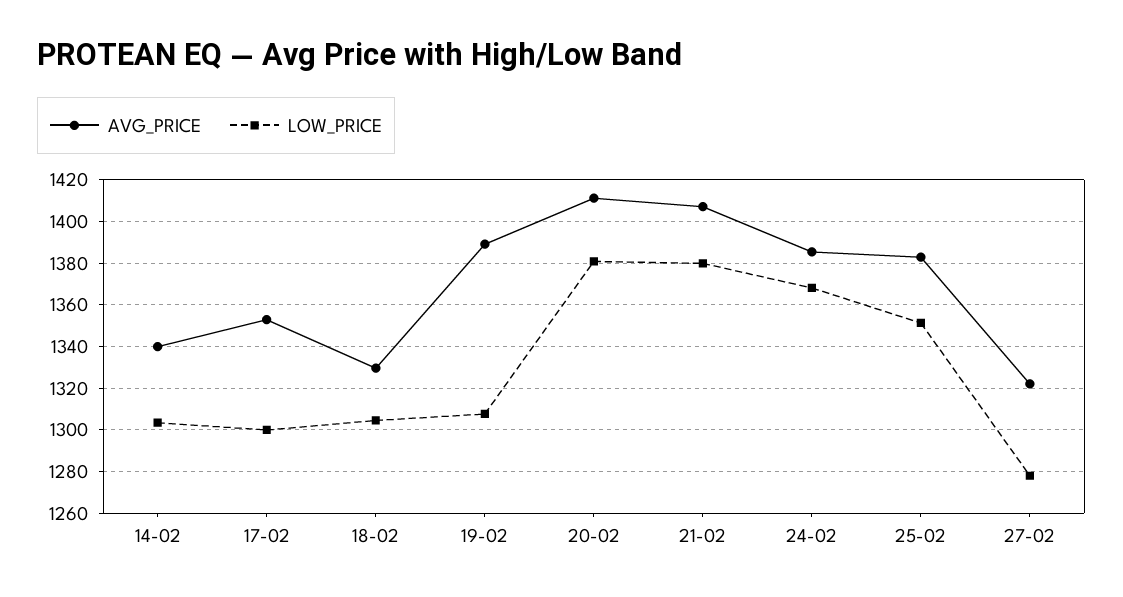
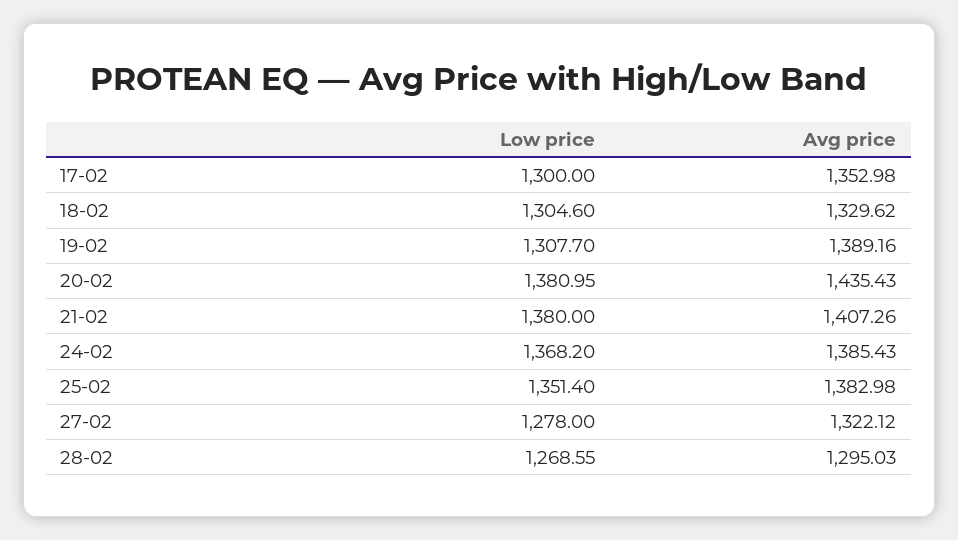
AVG_PRICE, 14-02: 1340 -> none
LOW_PRICE, 14-02: 1305 -> none
AVG_PRICE, 20-02: 1410 -> 1435.43
LOW_PRICE, 28-02: none -> 1268.55
AVG_PRICE, 28-02: none -> 1295.03

